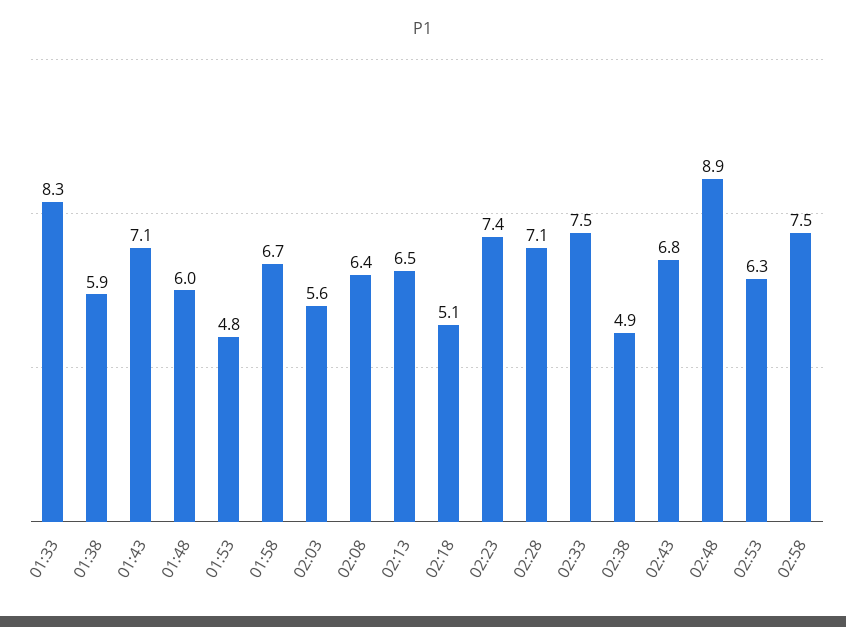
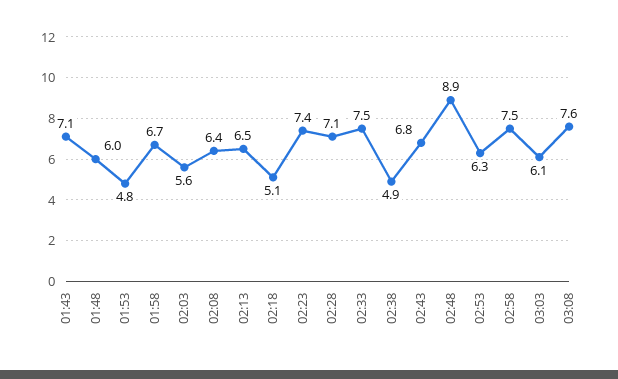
01:33: 8.3 -> none
01:38: 5.9 -> none
03:03: none -> 6.1
03:08: none -> 7.6

